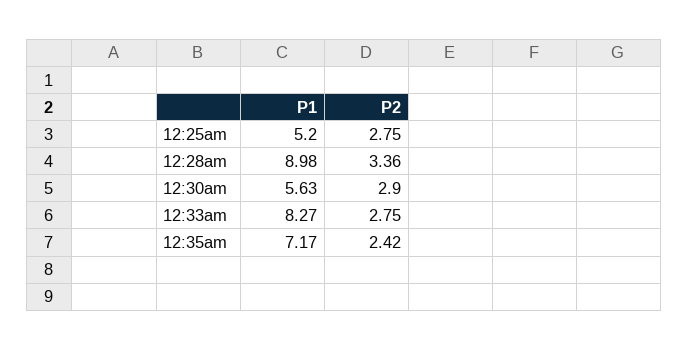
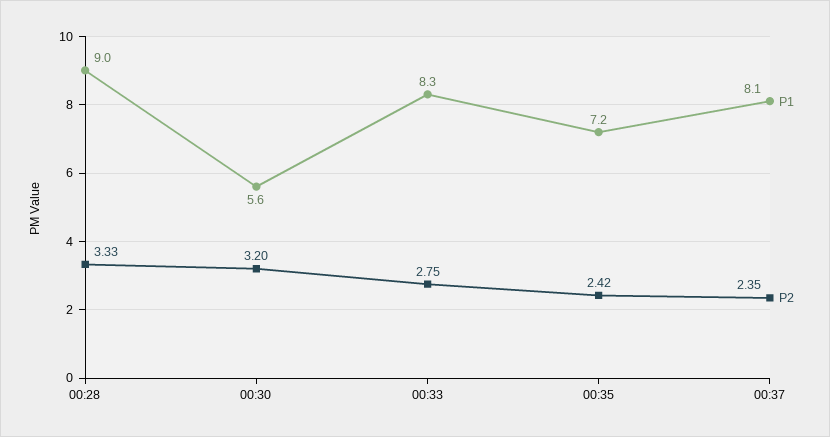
P1, 12:25am: 5.2 -> none
P2, 12:25am: 2.75 -> none
P2, 12:28am: 3.36 -> 3.33
P2, 12:30am: 2.9 -> 3.2
P1, 00:37: none -> 8.1
P2, 00:37: none -> 2.35

